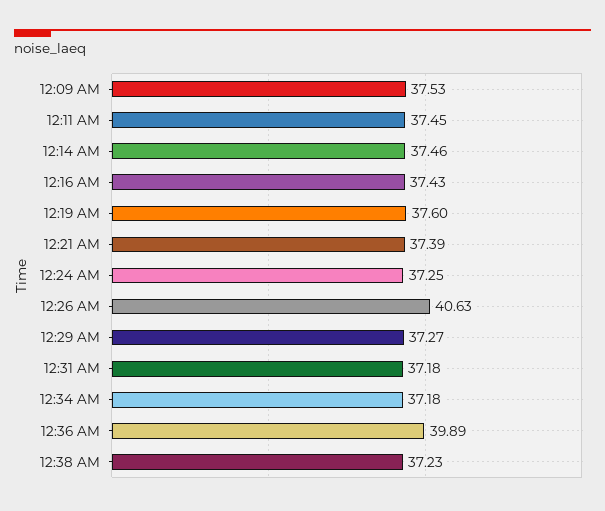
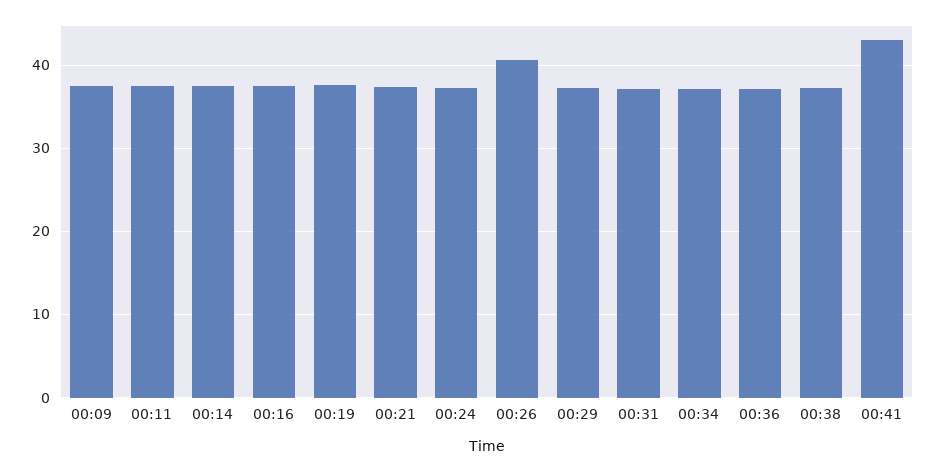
12:36 AM: 39.89 -> 37
00:41: none -> 43

